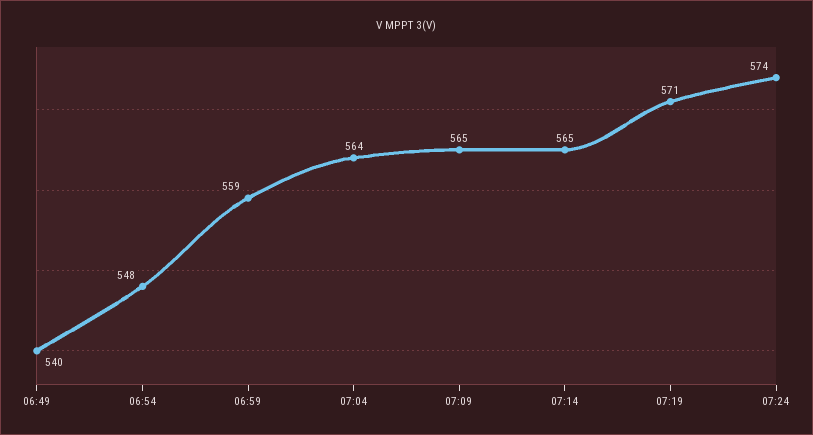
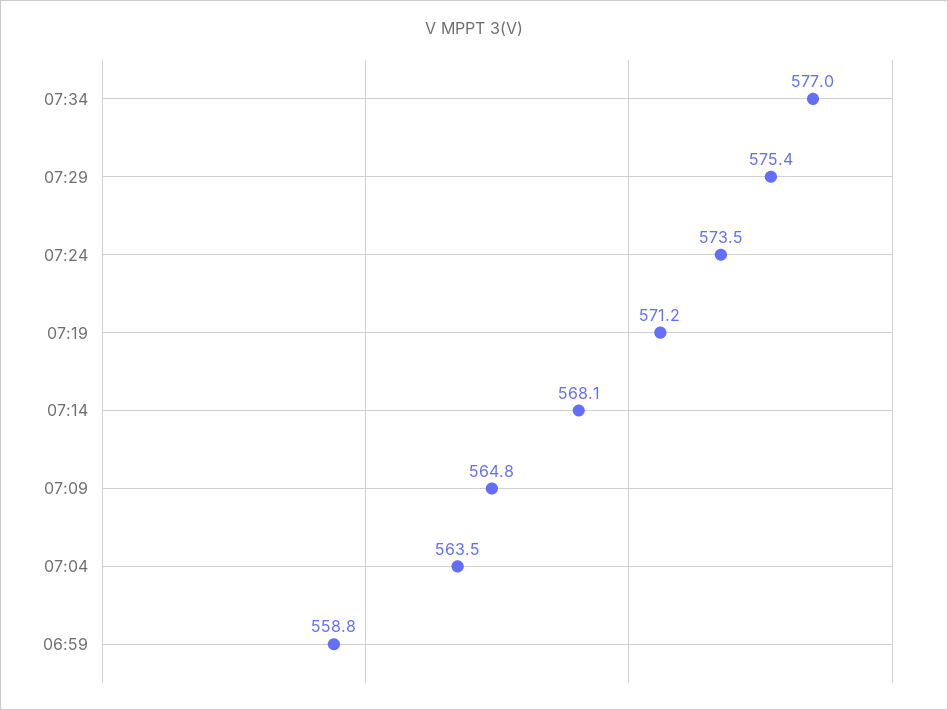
06:49: 540 -> none
06:54: 548 -> none
07:14: 565 -> 568.1
07:34: none -> 577
07:29: none -> 575.4

